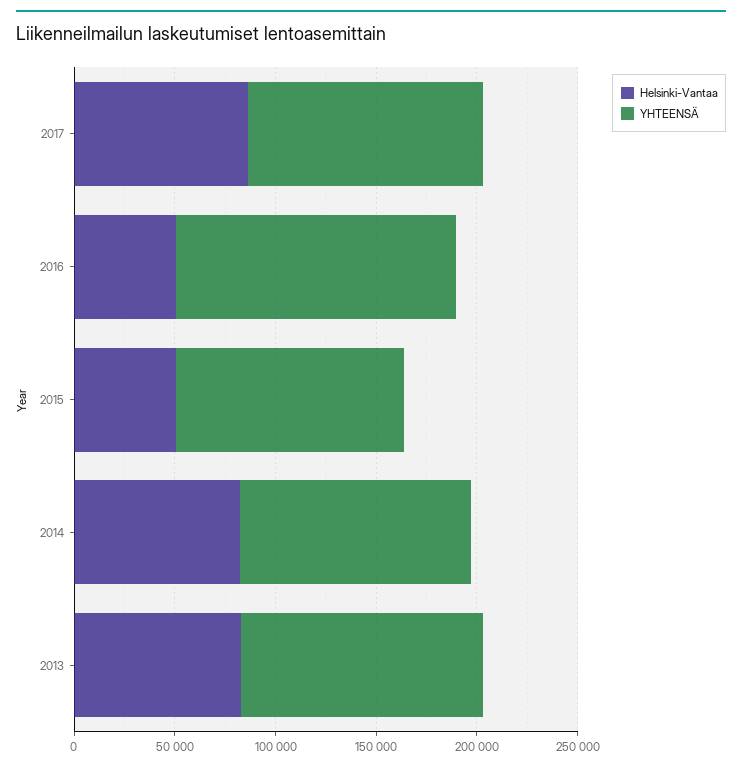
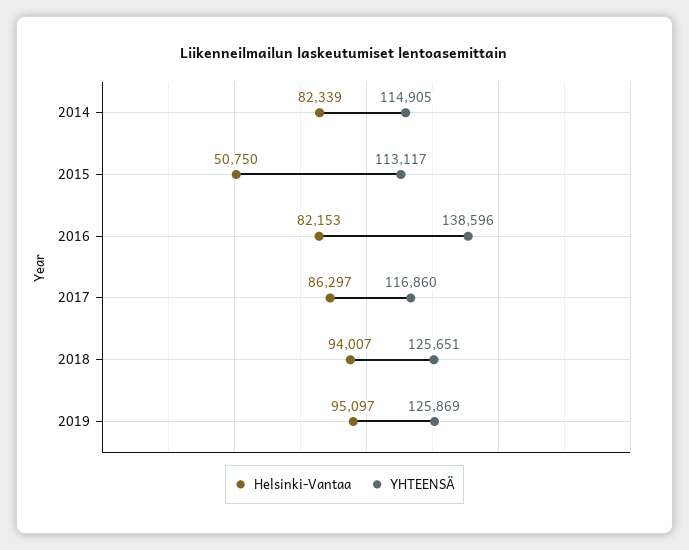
Helsinki-Vantaa, 2016: 50000 -> 82153
Helsinki-Vantaa, 2013: 80000 -> none
YHTEENSÄ, 2013: 120000 -> none
Helsinki-Vantaa, 2018: none -> 94007
YHTEENSÄ, 2018: none -> 125651
Helsinki-Vantaa, 2019: none -> 95097
YHTEENSÄ, 2019: none -> 125869

